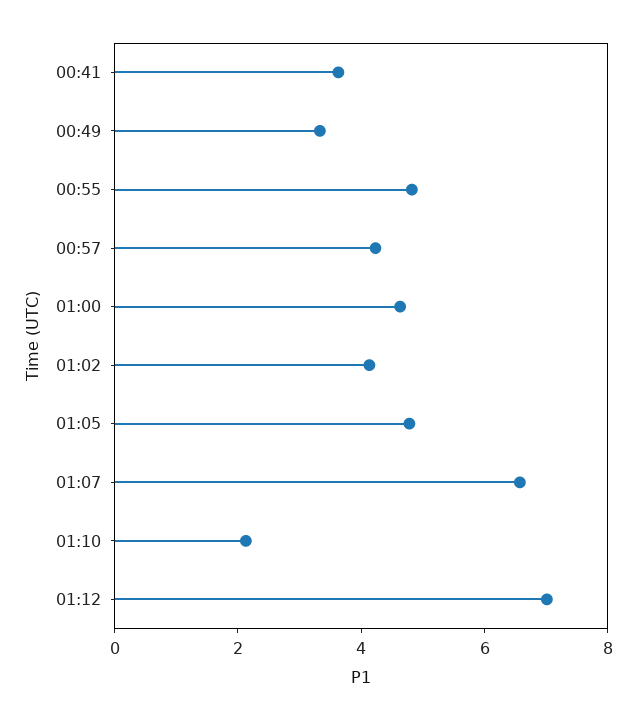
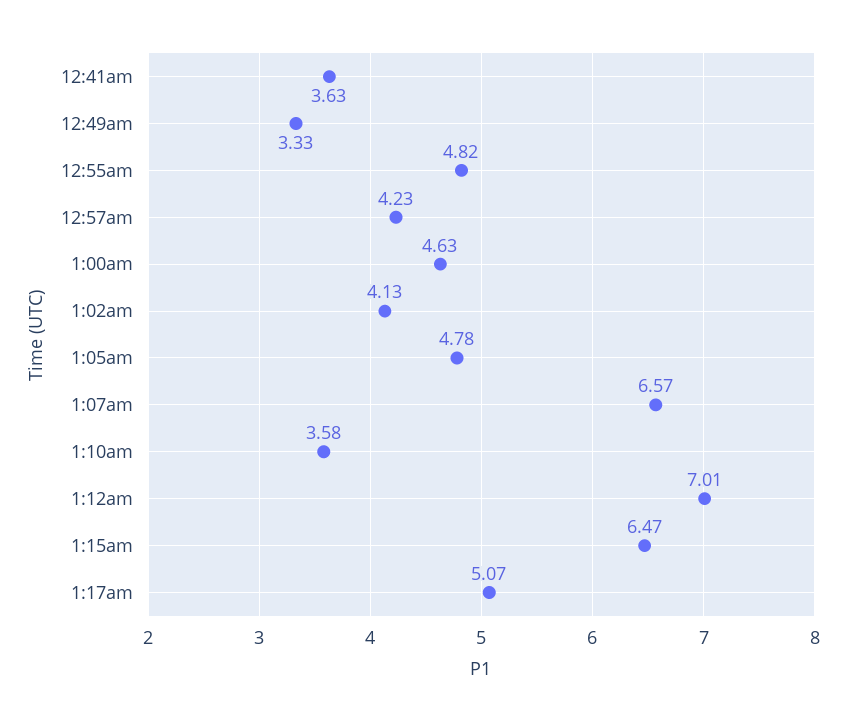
01:10: 2 -> 3.58
1:15am: none -> 6.47
1:17am: none -> 5.07

